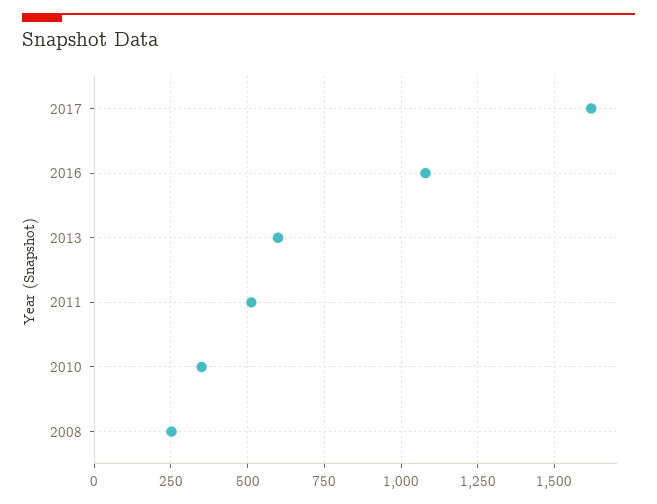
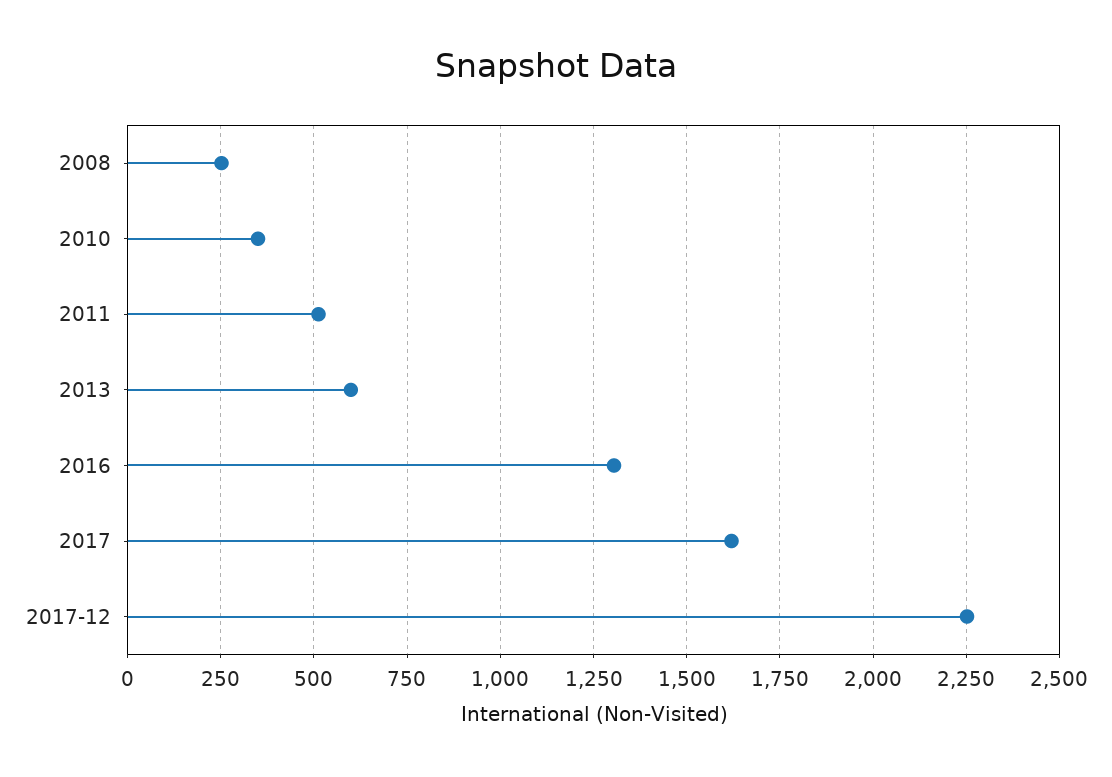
2016: 1075 -> 1300
2017-12: none -> 2250

